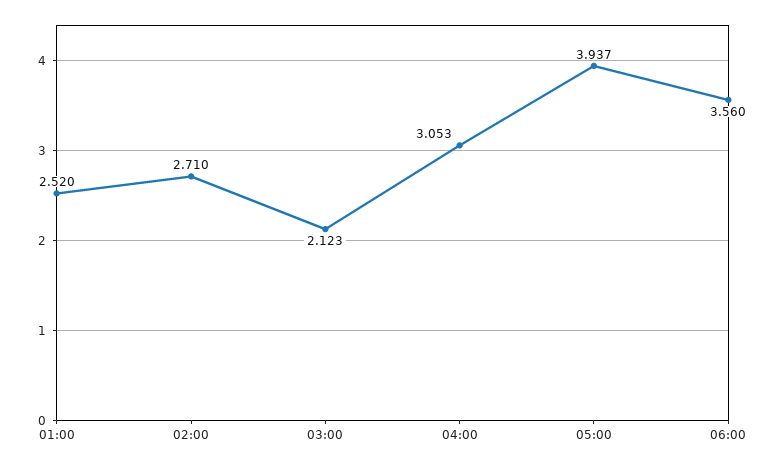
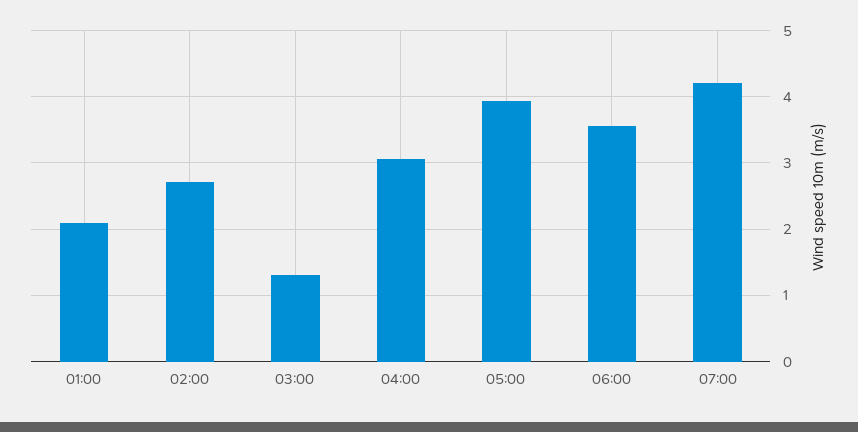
01:00: 2.52 -> 2.1
03:00: 2.123 -> 1.3
07:00: none -> 4.2

